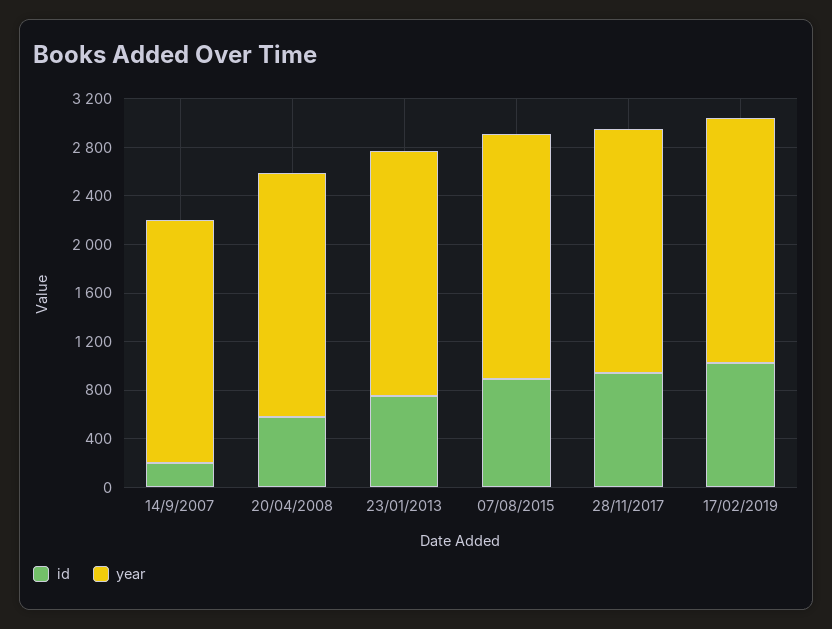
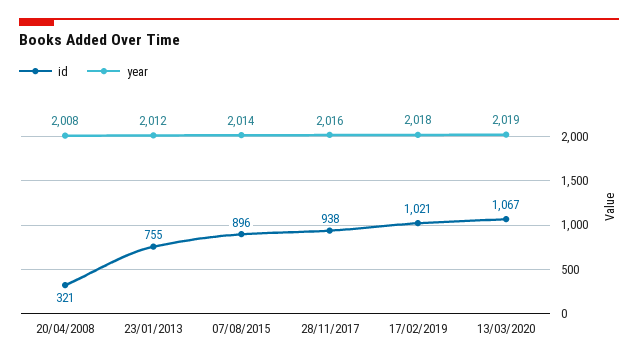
id, 14/9/2007: 200 -> none
year, 14/9/2007: 2000 -> none
id, 20/04/2008: 600 -> 321
id, 13/03/2020: none -> 1067
year, 13/03/2020: none -> 2019

